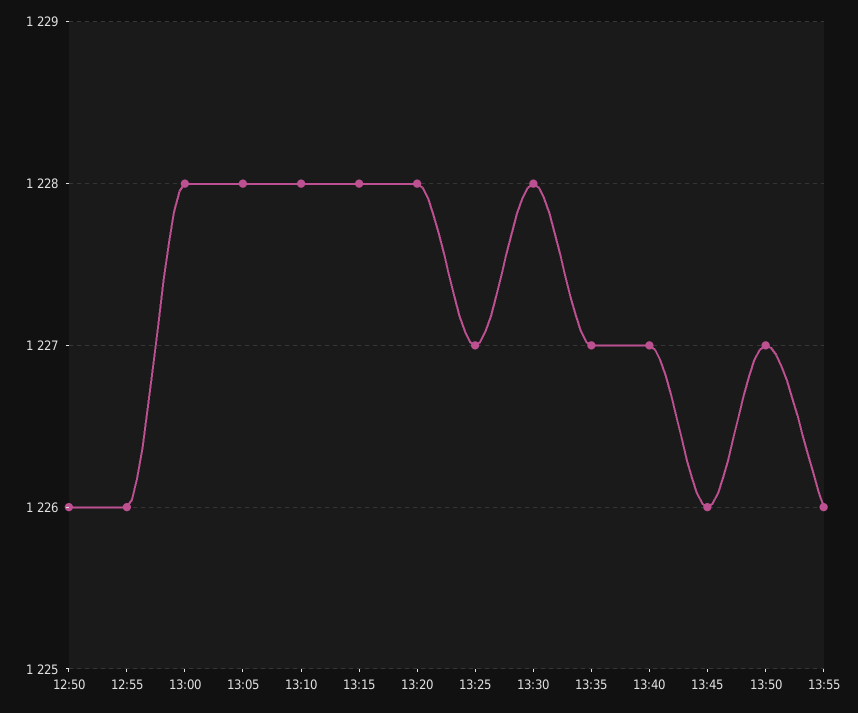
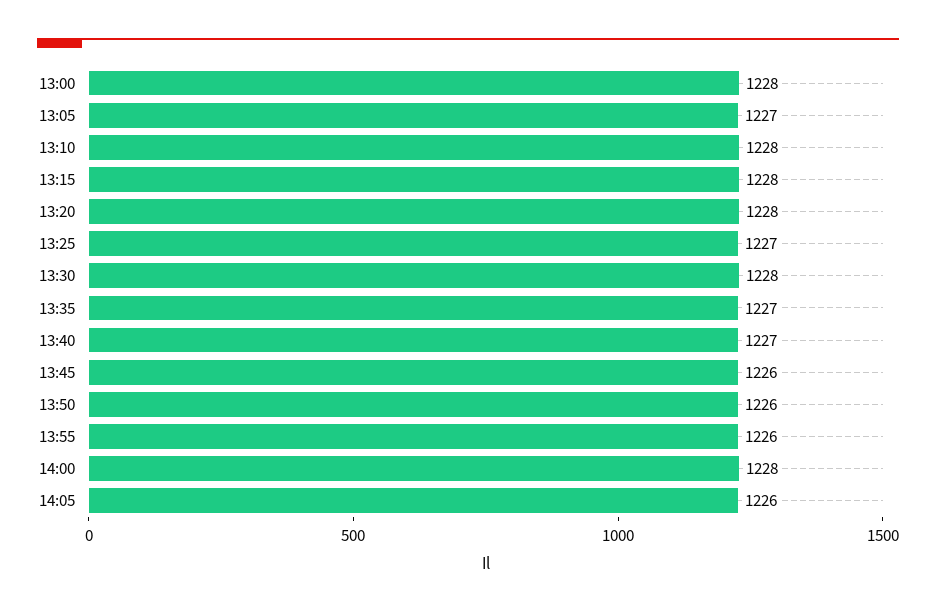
12:50: 1226 -> none
12:55: 1226 -> none
13:05: 1228 -> 1227
13:50: 1227 -> 1226
14:00: none -> 1228
14:05: none -> 1226

